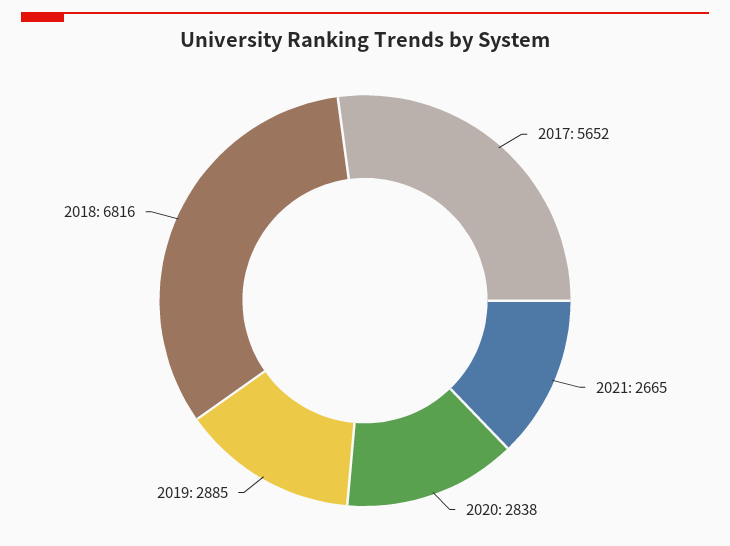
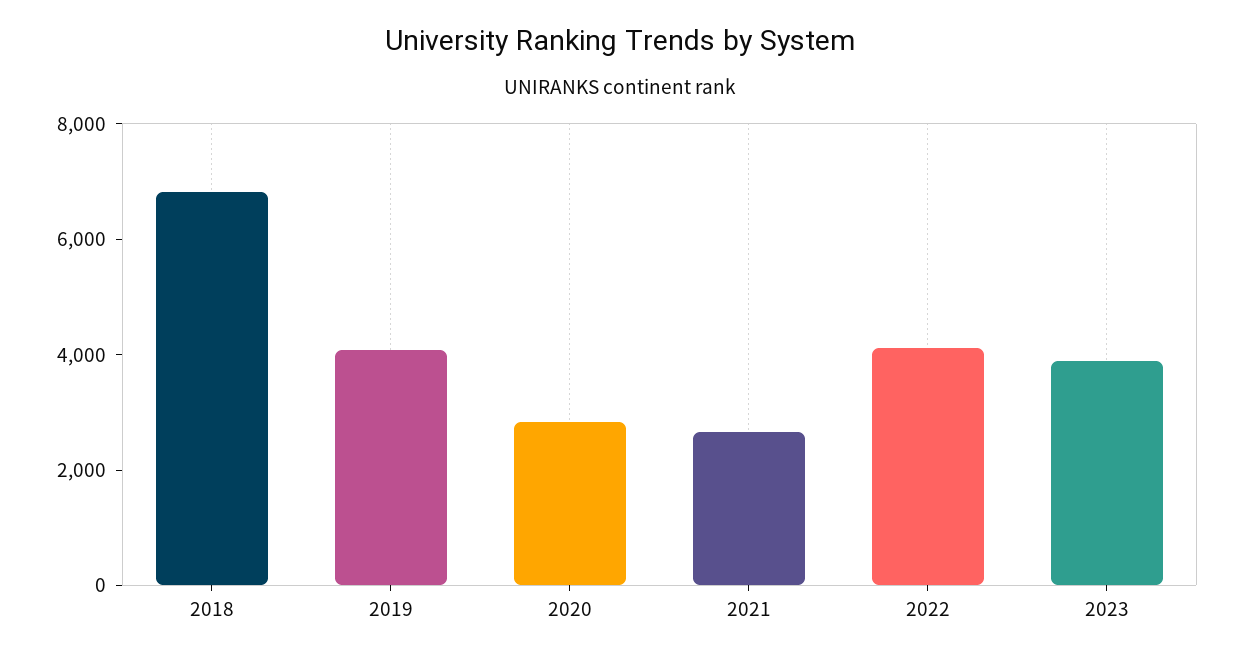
2017: 5652 -> none
2019: 2885 -> 4000
2022: none -> 4000
2023: none -> 4000

